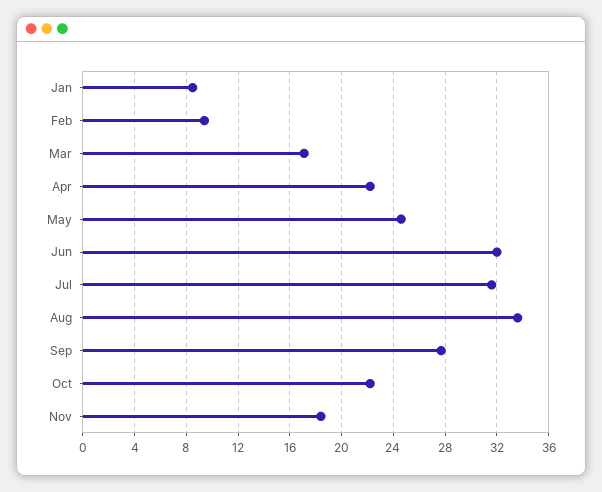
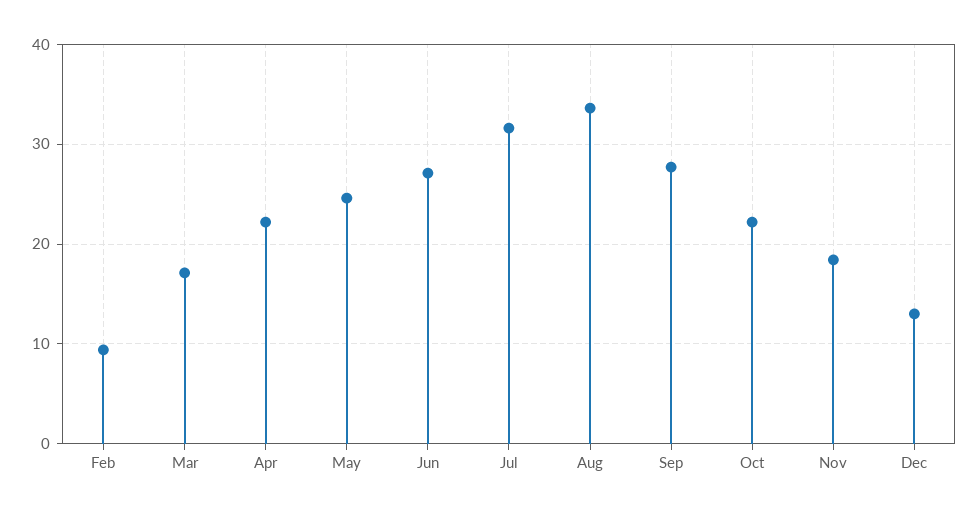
Jan: 8.5 -> none
Jun: 32 -> 27
Dec: none -> 13

